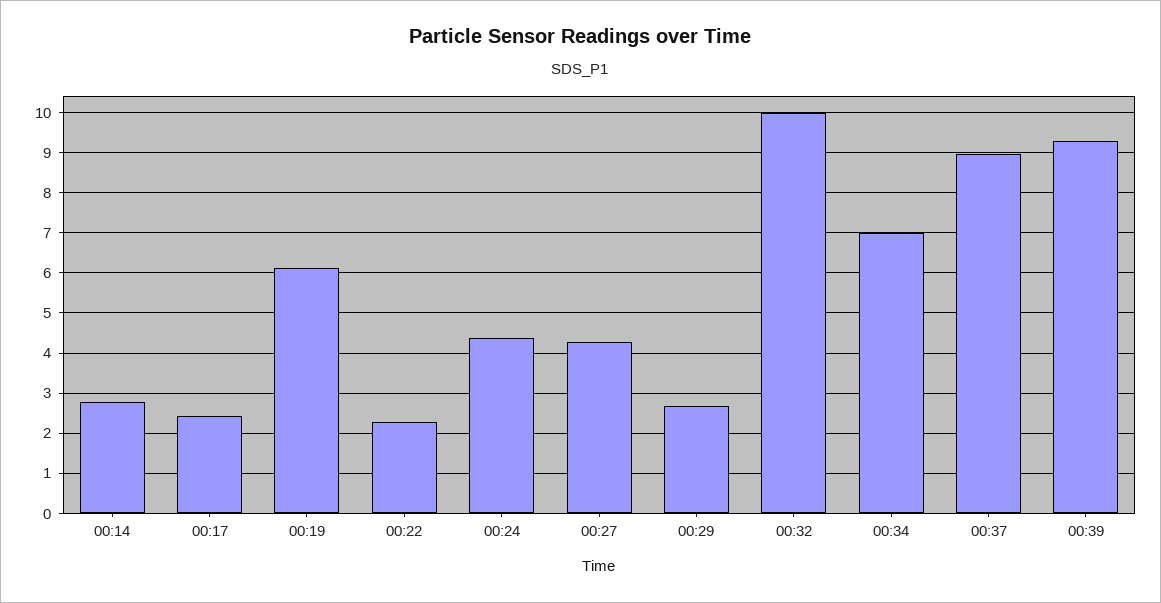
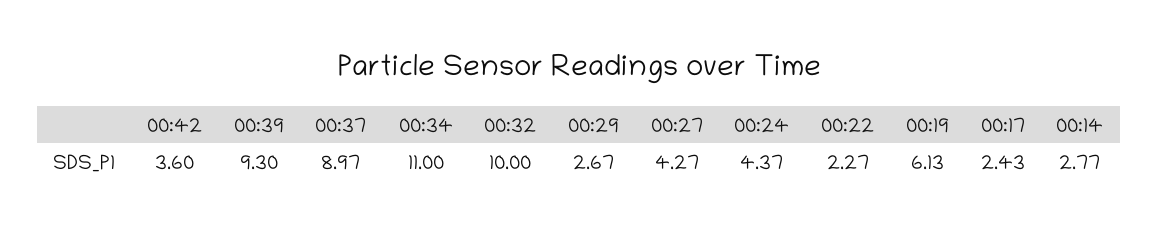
00:34: 7 -> 11
00:42: none -> 3.6

